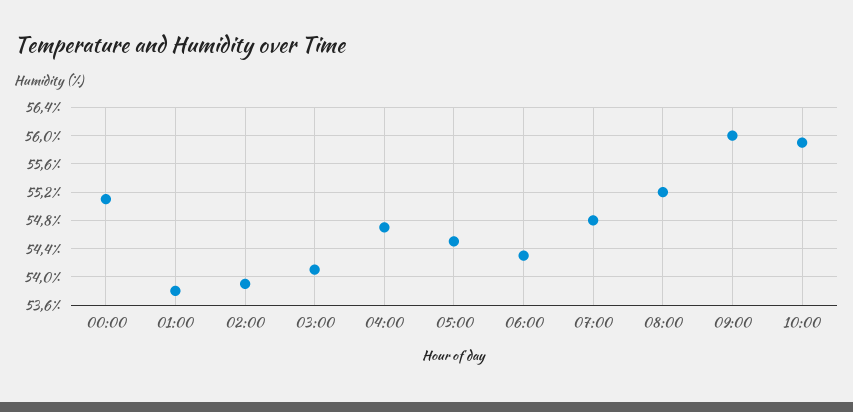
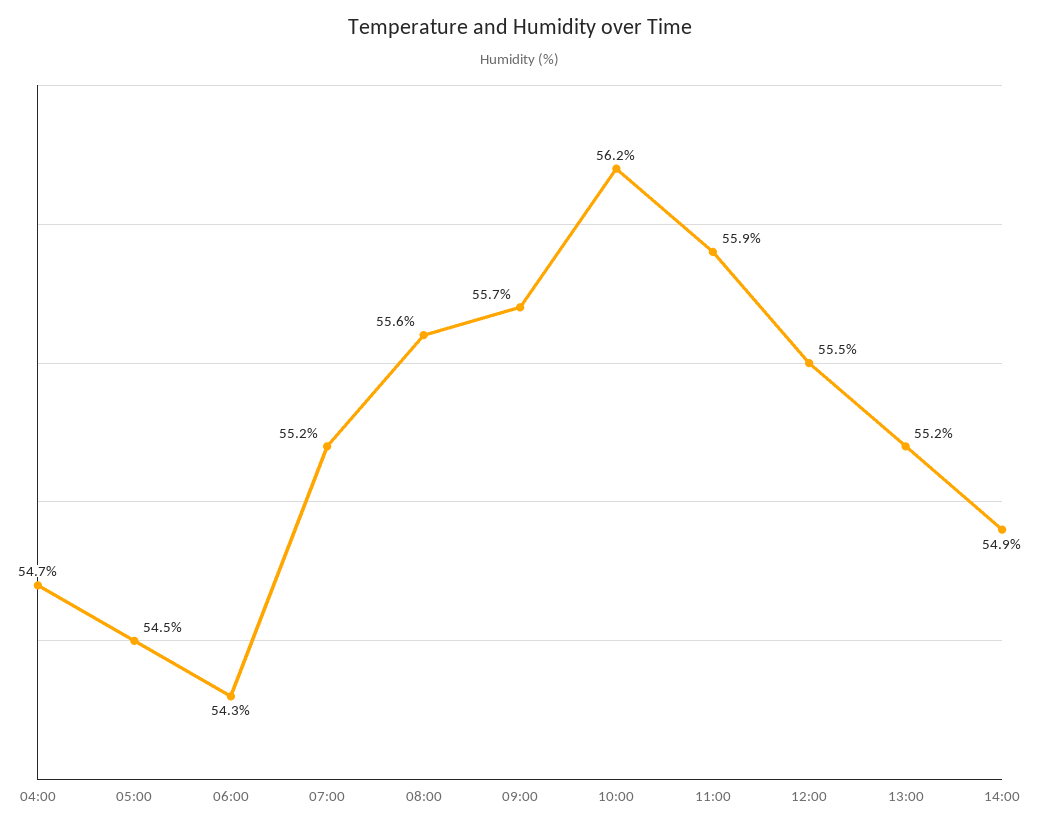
00:00: 55.1 -> none
01:00: 53.8 -> none
02:00: 53.9 -> none
03:00: 54.1 -> none
07:00: 54.8 -> 55.2
08:00: 55.2 -> 55.6
09:00: 56 -> 55.7
10:00: 55.9 -> 56.2
11:00: none -> 55.9
12:00: none -> 55.5
13:00: none -> 55.2
14:00: none -> 54.9

